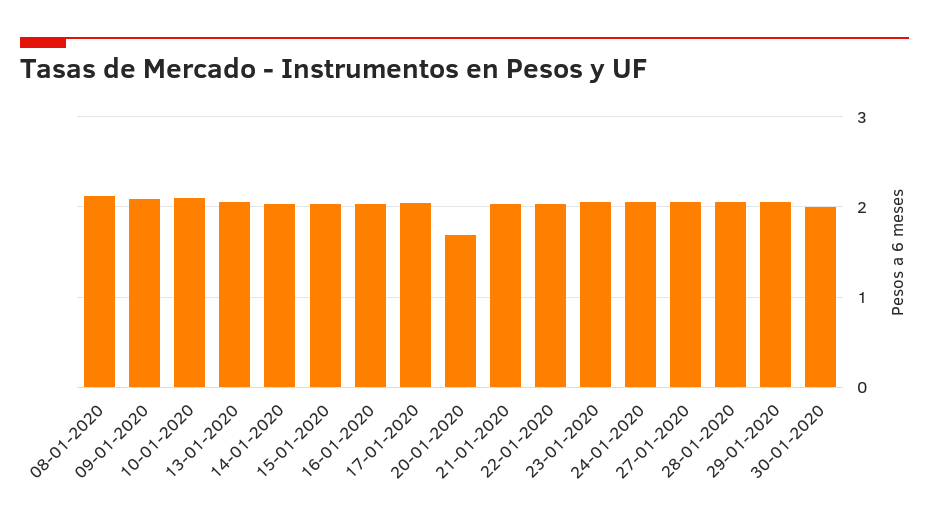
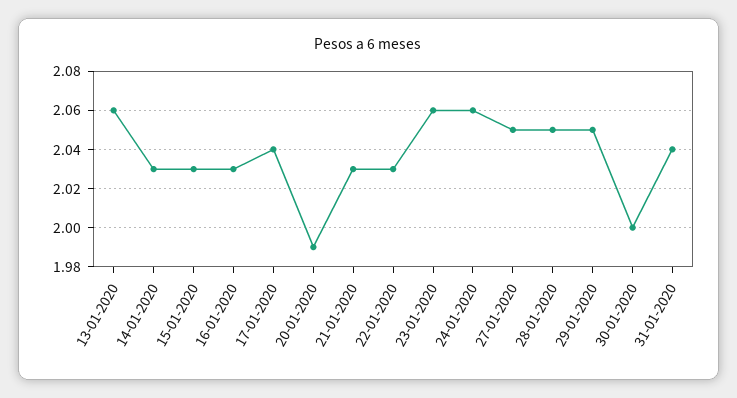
08-01-2020: 2.1 -> none
09-01-2020: 2.1 -> none
10-01-2020: 2.1 -> none
20-01-2020: 1.7 -> 1.99
31-01-2020: none -> 2.04

